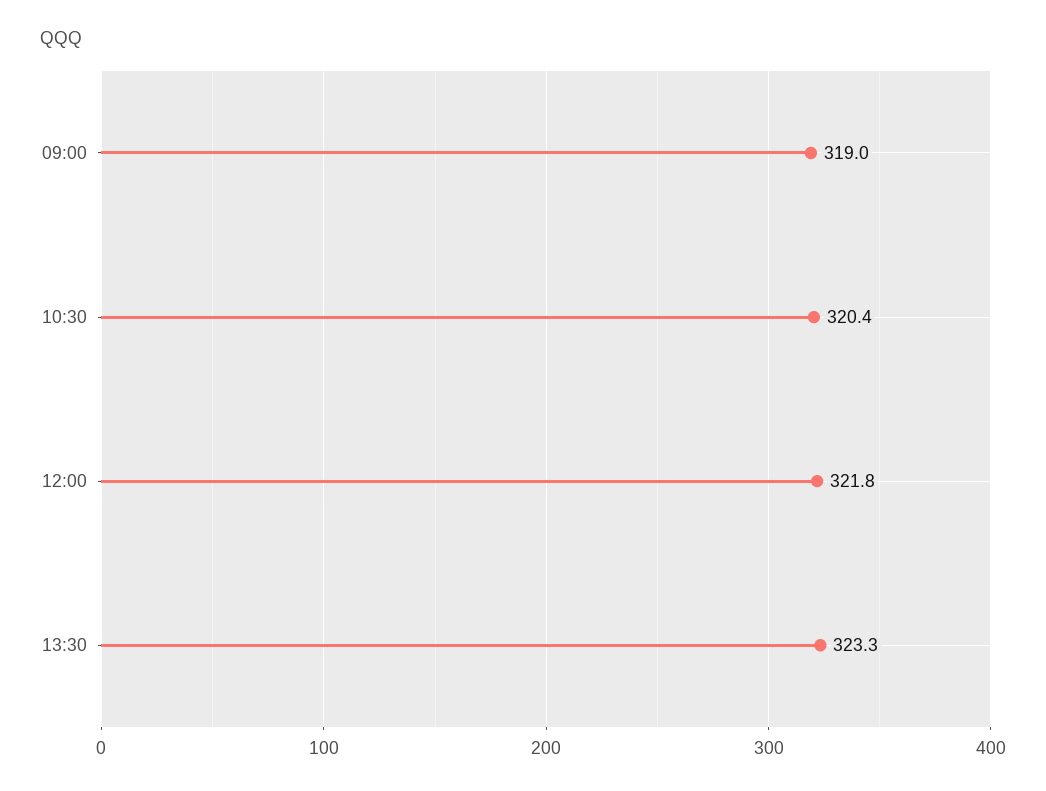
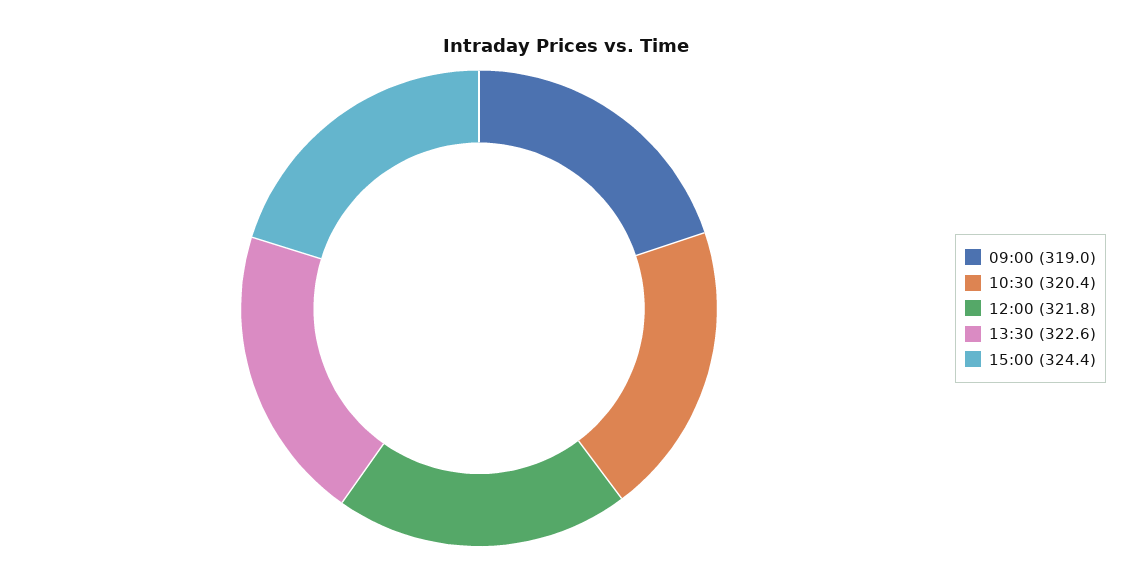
13:30: 323.3 -> 322.6
15:00: none -> 324.4

